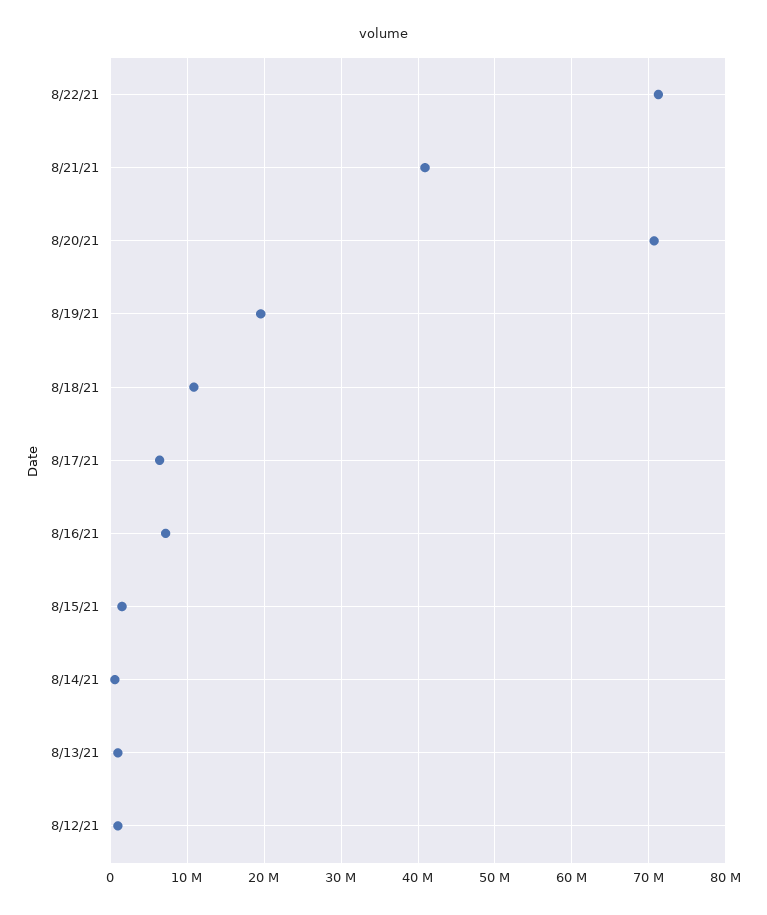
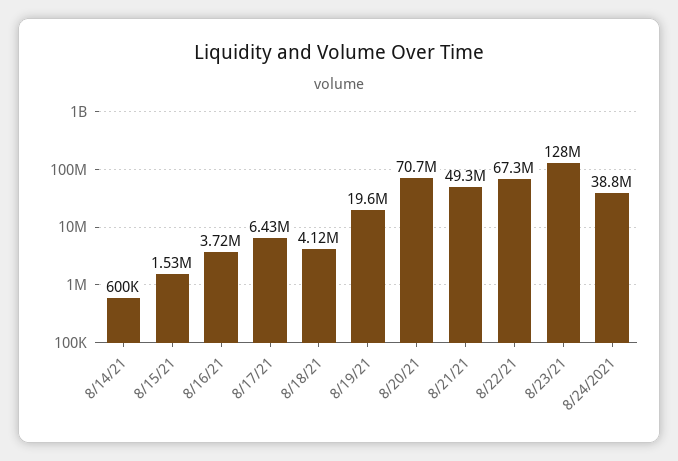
8/22/21: 71000000 -> 67300000
8/21/21: 41000000 -> 49300000
8/18/21: 11000000 -> 4120000
8/16/21: 7000000 -> 3720000
8/13/21: 1000000 -> none
8/12/21: 1000000 -> none
8/23/21: none -> 128000000
8/24/2021: none -> 38800000

